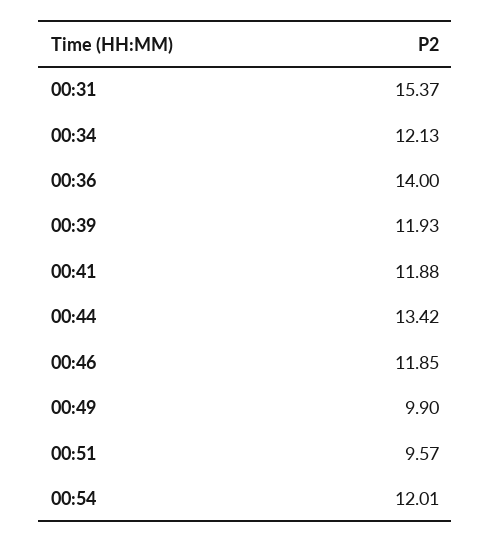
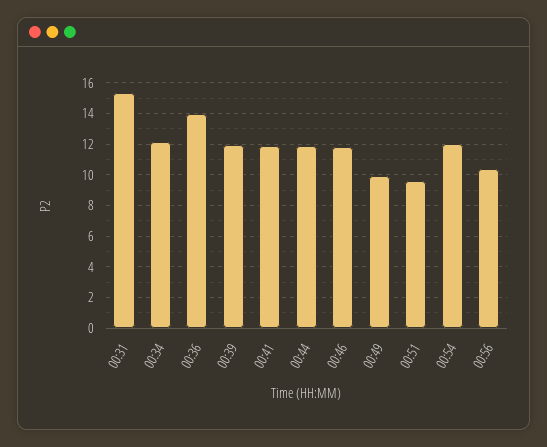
00:44: 13.42 -> 12
00:56: none -> 10.5

